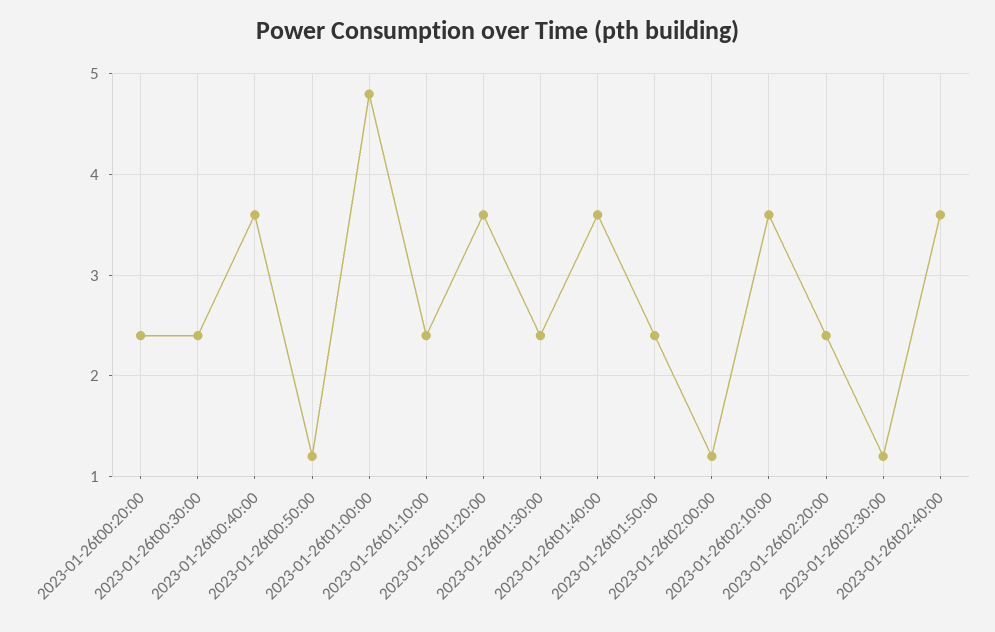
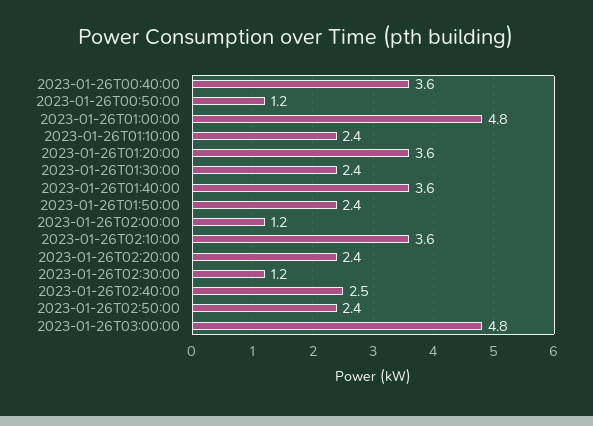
2023-01-26t00:20:00: 2.4 -> none
2023-01-26t00:30:00: 2.4 -> none
2023-01-26t02:40:00: 3.6 -> 2.5
2023-01-26T02:50:00: none -> 2.4
2023-01-26T03:00:00: none -> 4.8

